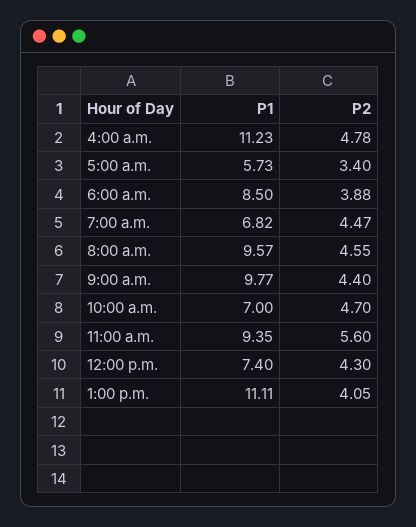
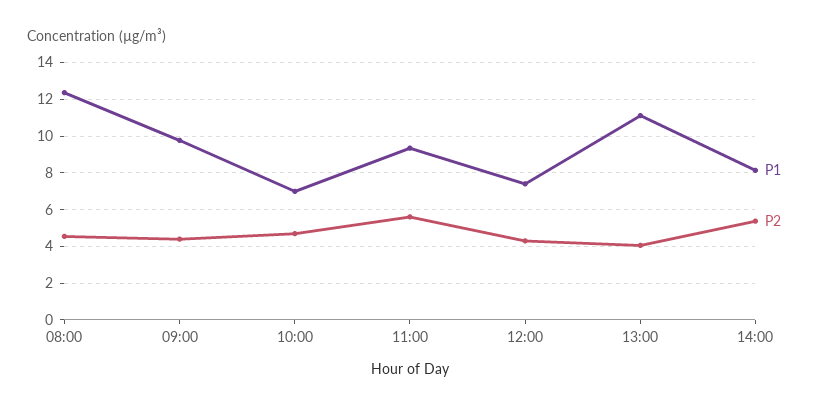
P1, 4:00 a.m.: 11.23 -> none
P2, 4:00 a.m.: 4.78 -> none
P1, 5:00 a.m.: 5.73 -> none
P2, 5:00 a.m.: 3.4 -> none
P1, 6:00 a.m.: 8.5 -> none
P2, 6:00 a.m.: 3.88 -> none
P1, 7:00 a.m.: 6.82 -> none
P2, 7:00 a.m.: 4.47 -> none
P1, 8:00 a.m.: 9.57 -> 12.5
P1, 14:00: none -> 8
P2, 14:00: none -> 5.5

